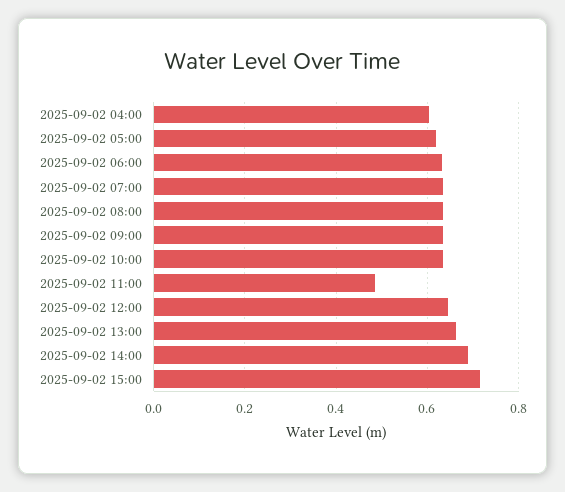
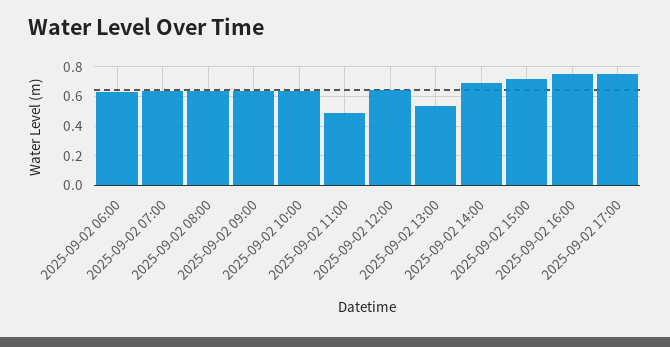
2025-09-02 04:00: 0.6 -> none
2025-09-02 05:00: 0.62 -> none
2025-09-02 13:00: 0.66 -> 0.55
2025-09-02 16:00: none -> 0.75
2025-09-02 17:00: none -> 0.75

